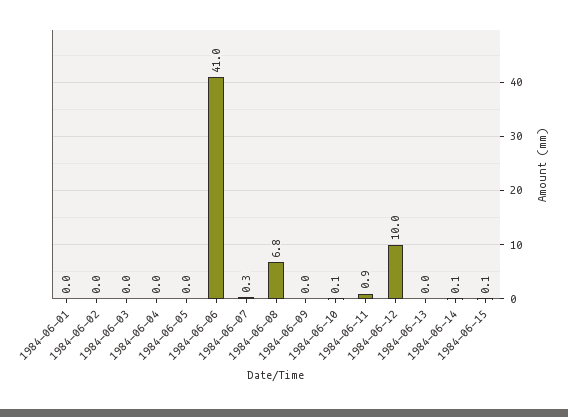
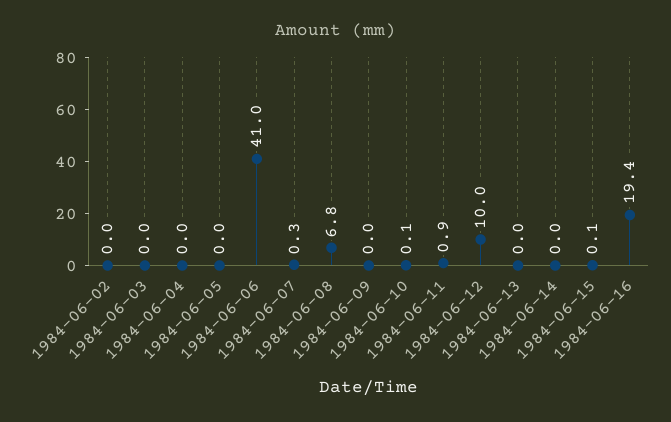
1984-06-01: 0 -> none
1984-06-14: 0.1 -> 0
1984-06-16: none -> 19.4

